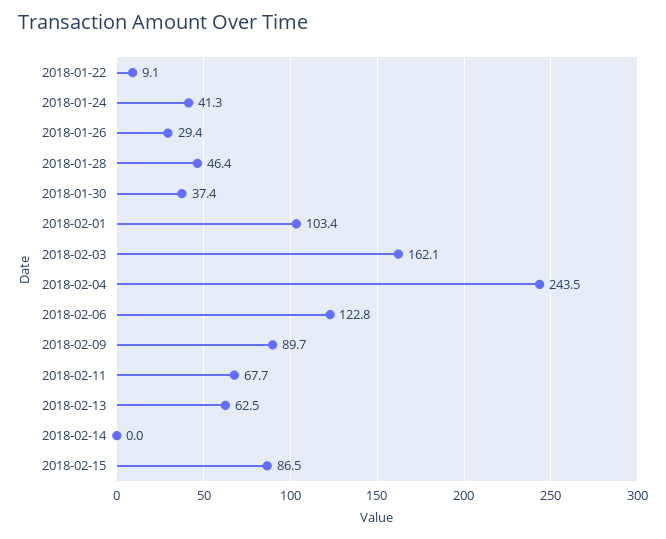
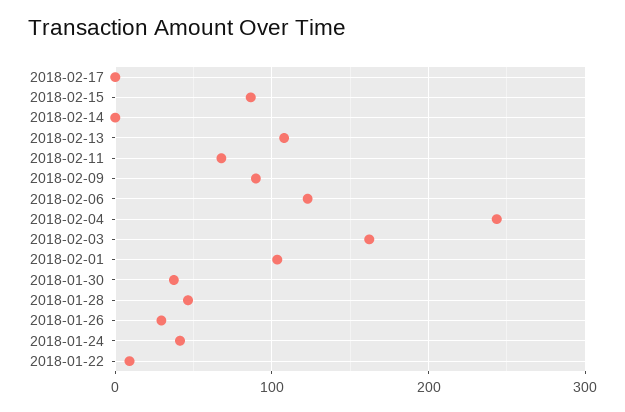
2018-02-13: 62.5 -> 110
2018-02-17: none -> 0

